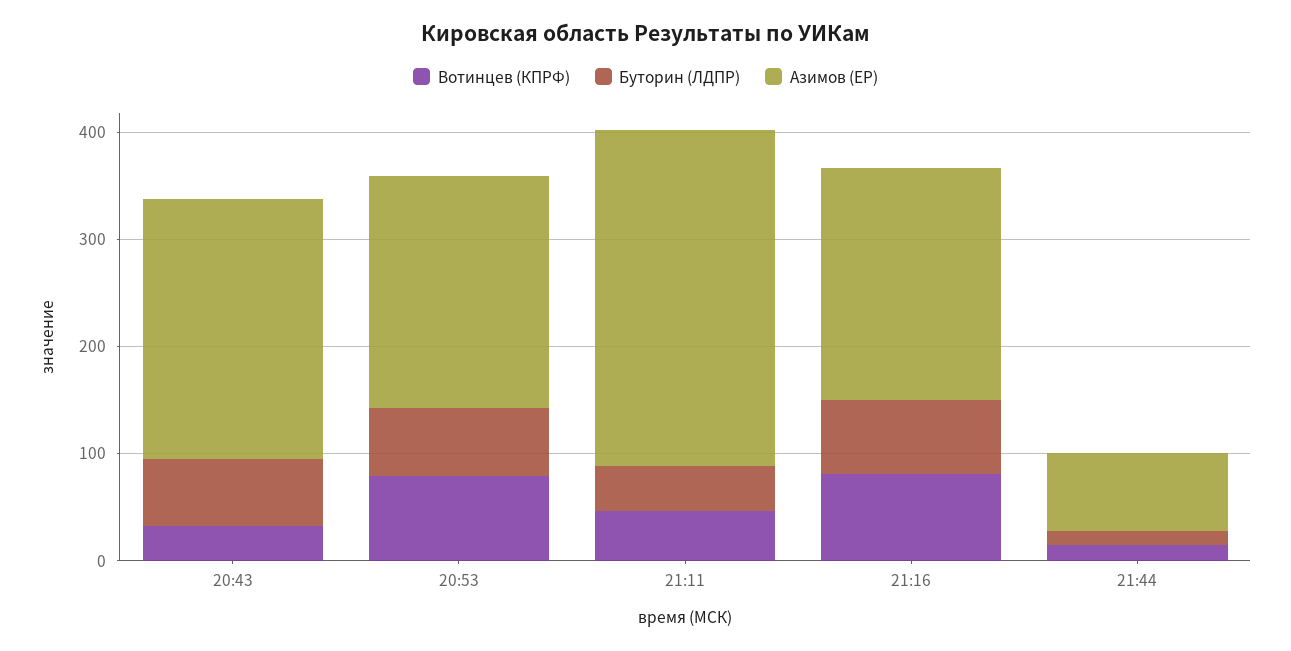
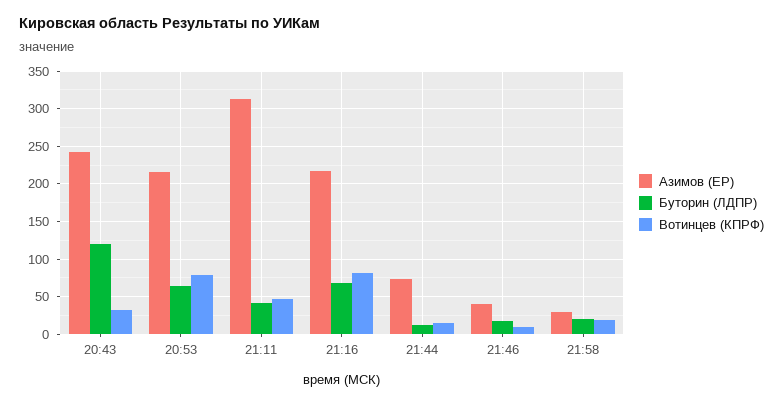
Буторин (ЛДПР), 20:43: 60 -> 120
Азимов (ЕР), 21:46: none -> 40
Буторин (ЛДПР), 21:46: none -> 20
Вотинцев (КПРФ), 21:46: none -> 10
Азимов (ЕР), 21:58: none -> 30
Буторин (ЛДПР), 21:58: none -> 20
Вотинцев (КПРФ), 21:58: none -> 20

